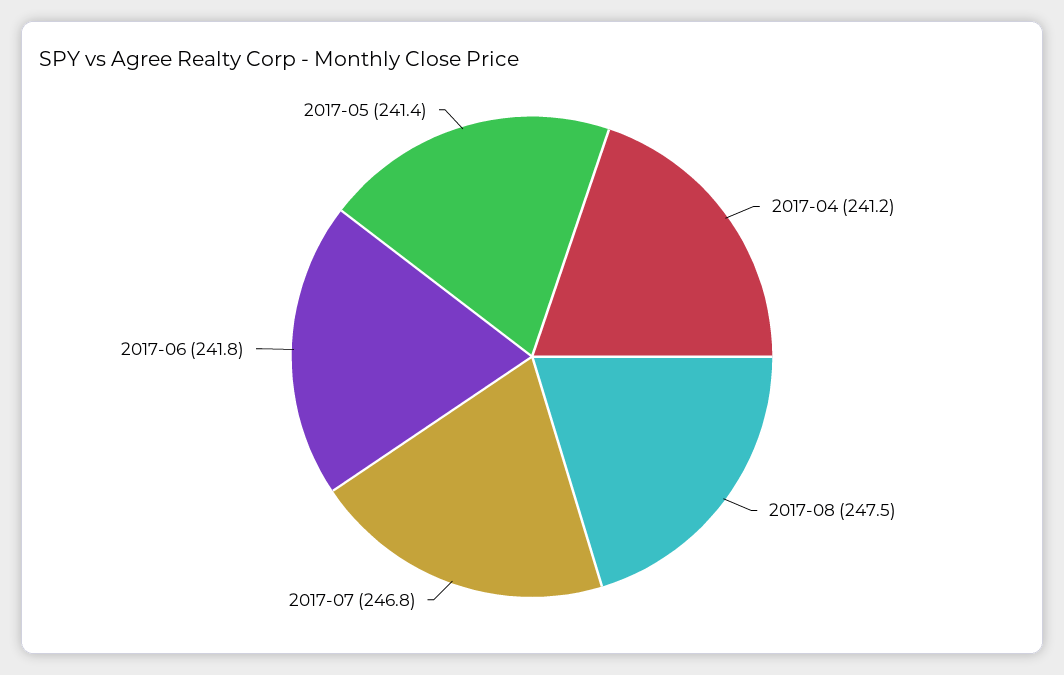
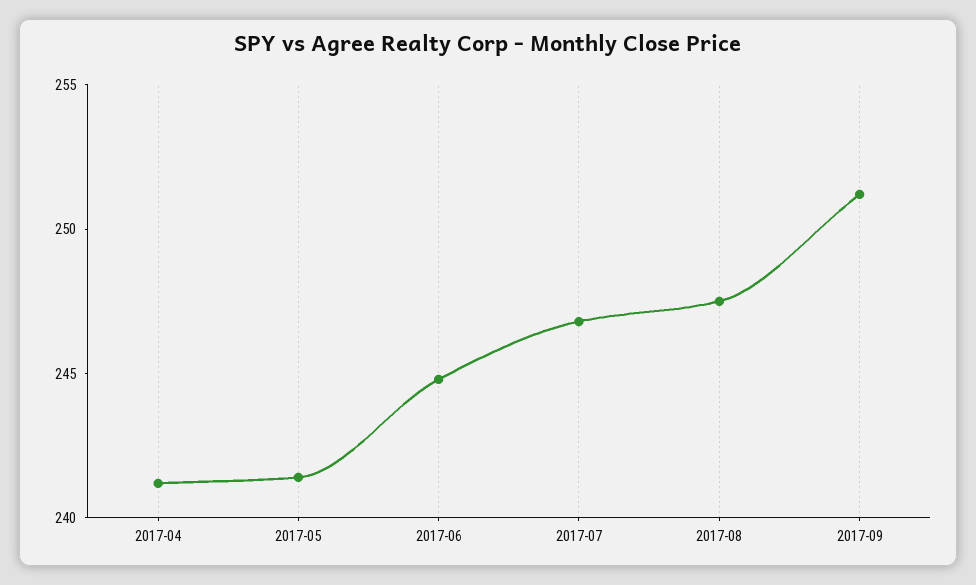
2017-06: 241.8 -> 245
2017-09: none -> 251

